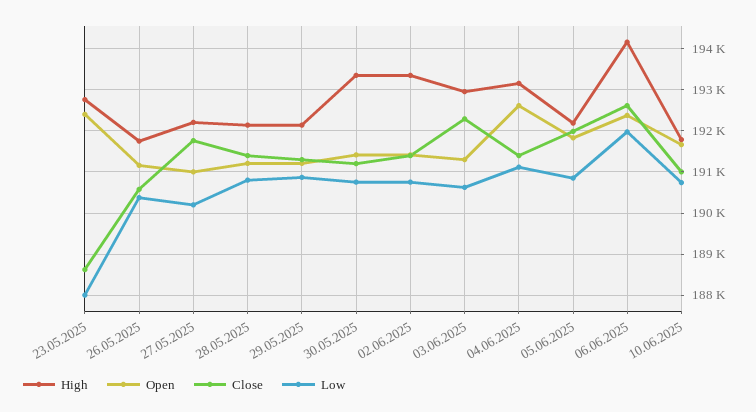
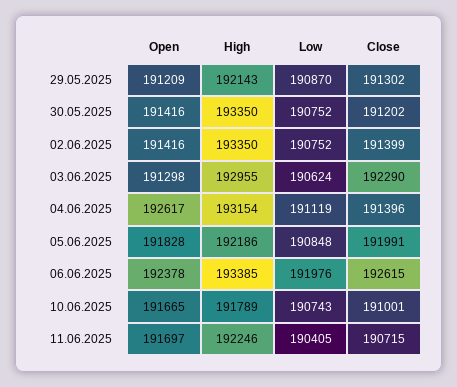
High, 23.05.2025: 192800 -> none
Open, 23.05.2025: 192400 -> none
Close, 23.05.2025: 188600 -> none
Low, 23.05.2025: 188000 -> none
High, 26.05.2025: 191800 -> none
Open, 26.05.2025: 191200 -> none
Close, 26.05.2025: 190600 -> none
Low, 26.05.2025: 190400 -> none
High, 27.05.2025: 192200 -> none
Open, 27.05.2025: 191000 -> none
Close, 27.05.2025: 191800 -> none
Low, 27.05.2025: 190200 -> none
High, 28.05.2025: 192200 -> none
Open, 28.05.2025: 191200 -> none
Close, 28.05.2025: 191400 -> none
Low, 28.05.2025: 190800 -> none
High, 06.06.2025: 194200 -> 193385
Open, 11.06.2025: none -> 191697
High, 11.06.2025: none -> 192246
Low, 11.06.2025: none -> 190405
Close, 11.06.2025: none -> 190715

